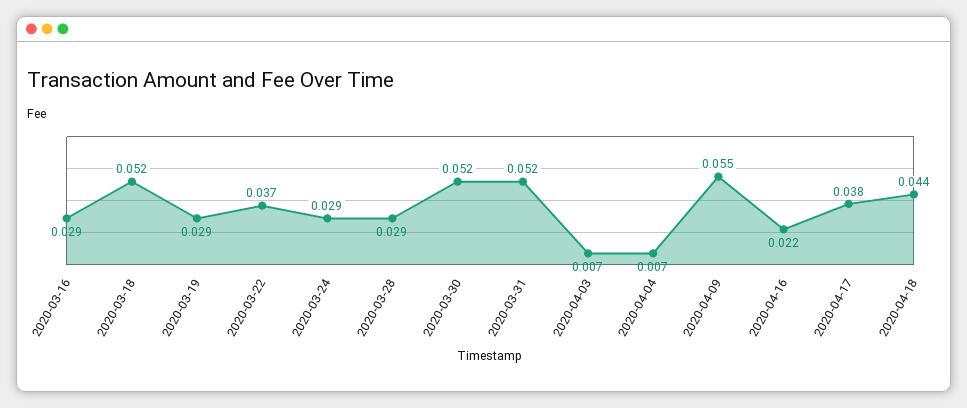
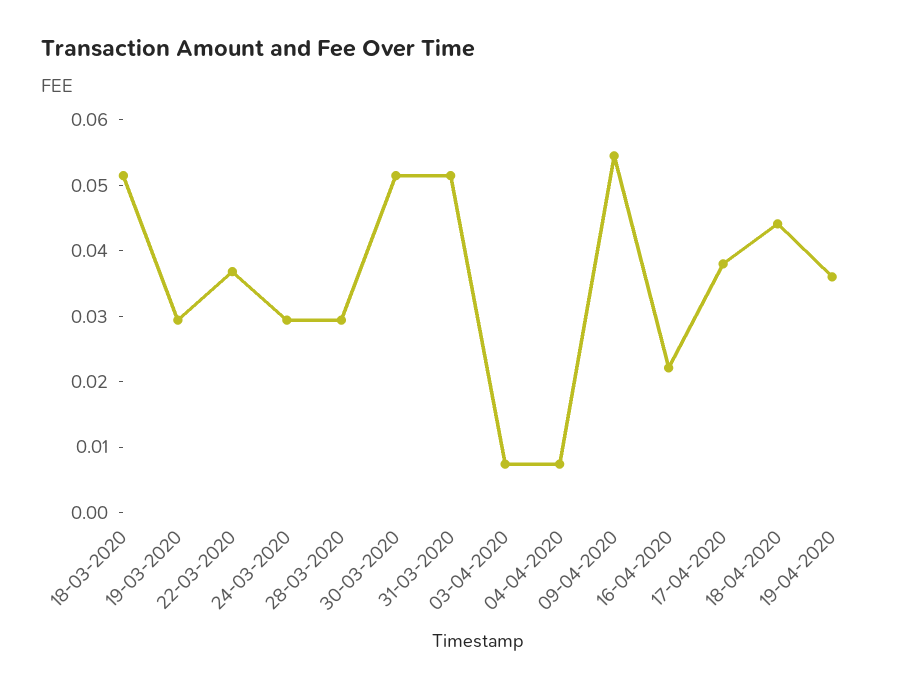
2020-03-16: 0.029 -> none
19-04-2020: none -> 0.036

